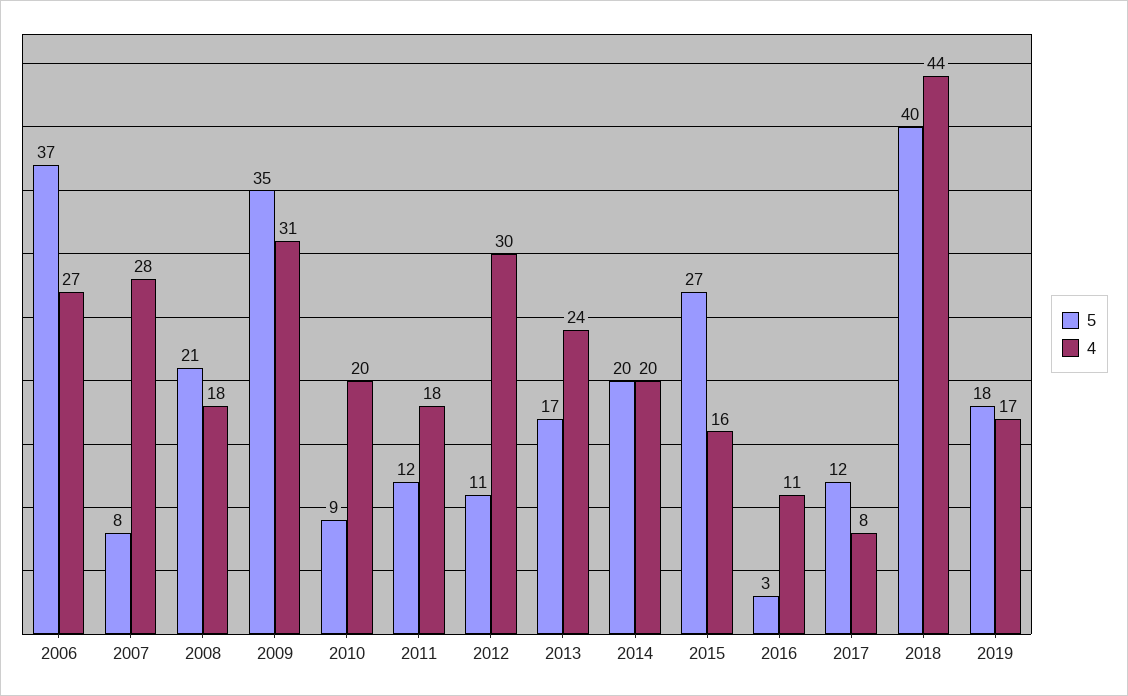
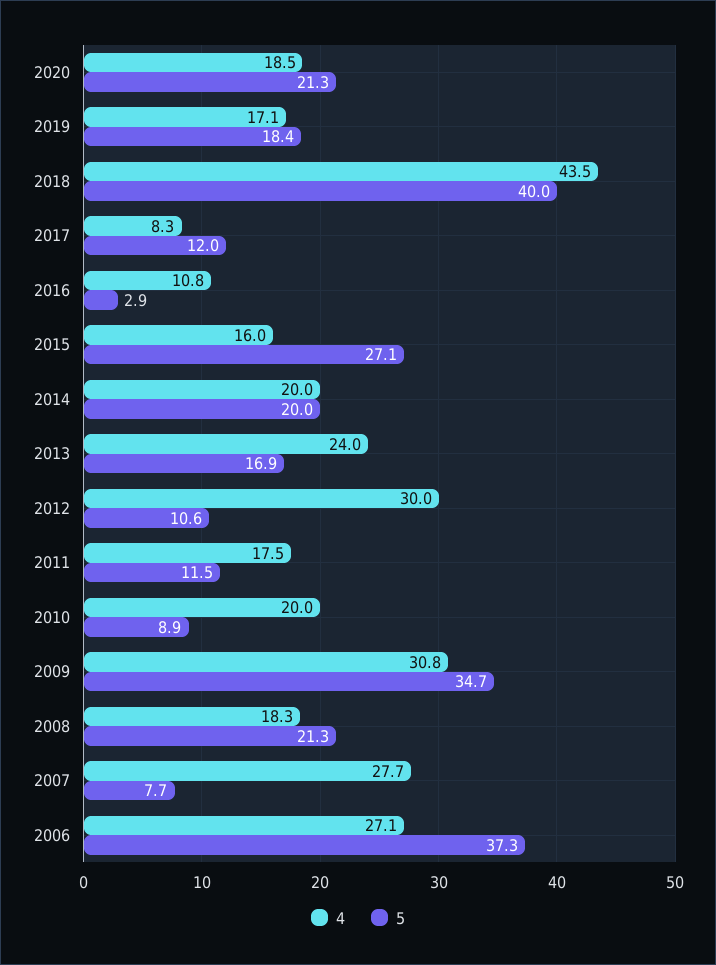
4, 2020: none -> 18.5
5, 2020: none -> 21.3

